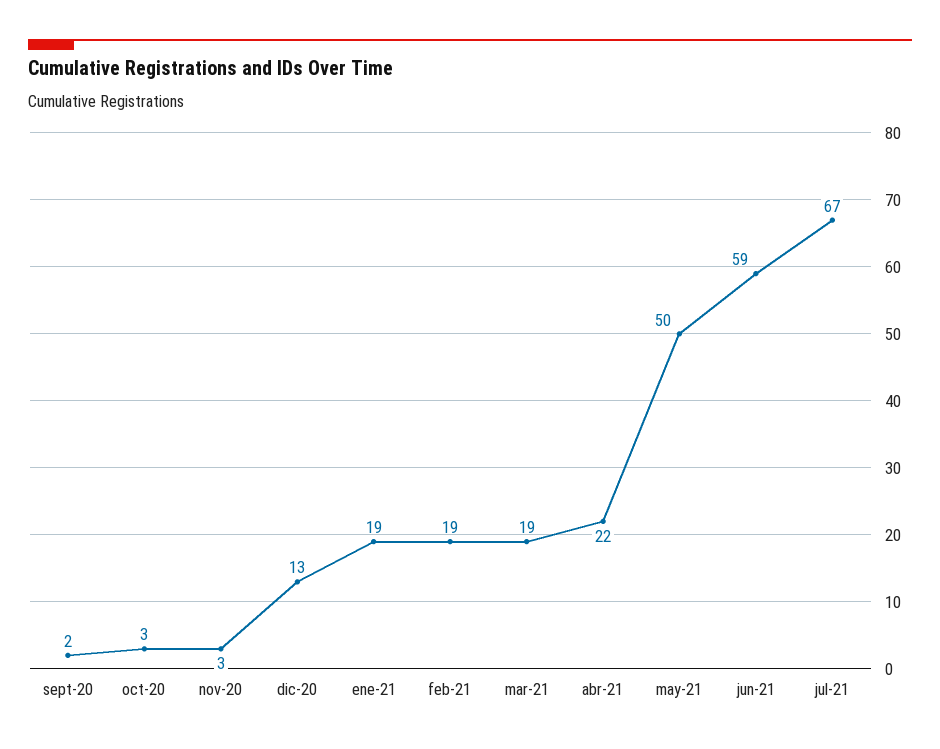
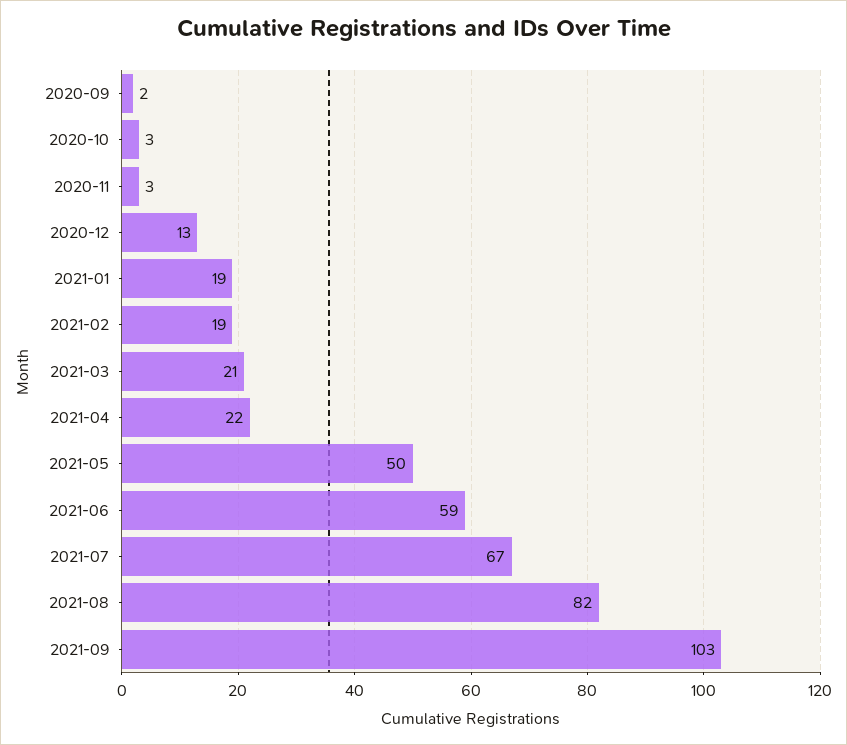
mar-21: 19 -> 21
2021-08: none -> 82
2021-09: none -> 103

